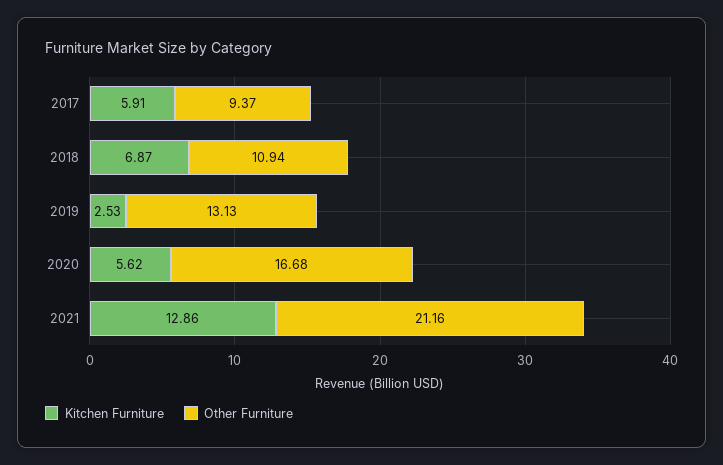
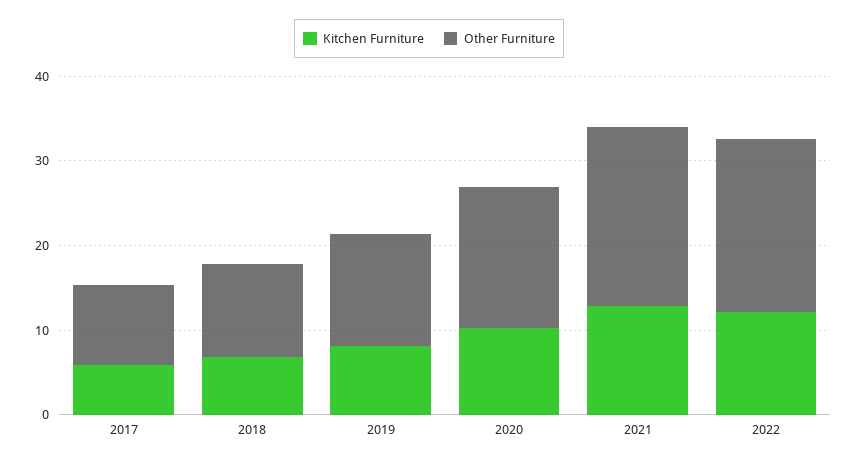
Kitchen Furniture, 2019: 2.53 -> 8
Kitchen Furniture, 2020: 5.62 -> 10
Kitchen Furniture, 2022: none -> 12
Other Furniture, 2022: none -> 20

